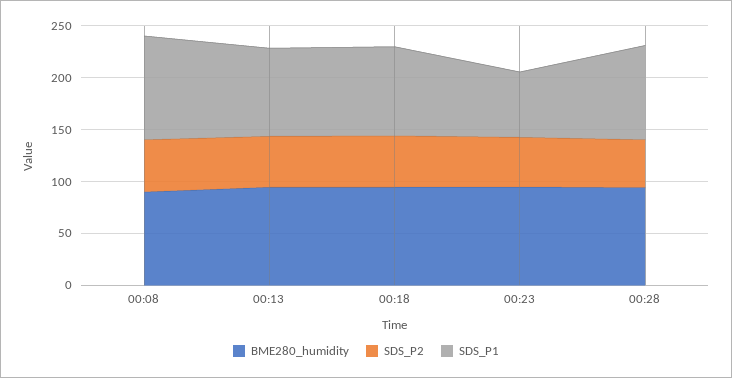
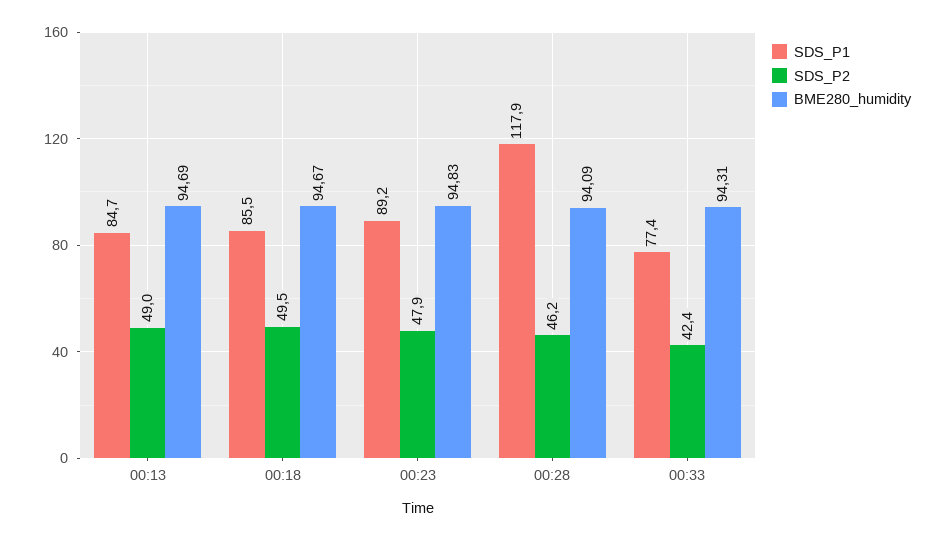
BME280_humidity, 00:08: 90 -> none
SDS_P2, 00:08: 50 -> none
SDS_P1, 00:08: 100 -> none
SDS_P1, 00:23: 60 -> 89.2
SDS_P1, 00:28: 90 -> 117.9
SDS_P1, 00:33: none -> 77.4
SDS_P2, 00:33: none -> 42.4
BME280_humidity, 00:33: none -> 94.31

